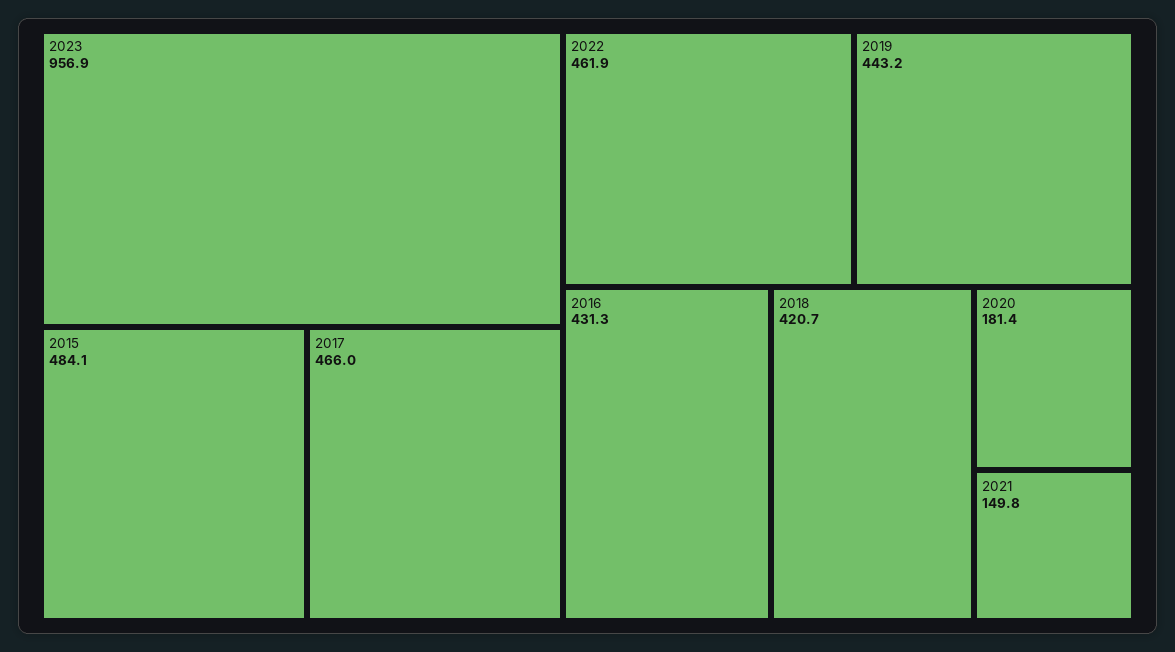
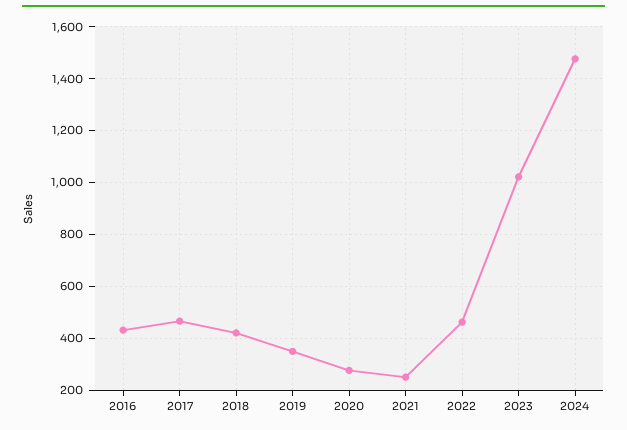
2023: 956.9 -> 1025
2015: 484.1 -> none
2019: 443.2 -> 350
2020: 181.4 -> 275
2021: 149.8 -> 250
2024: none -> 1475

